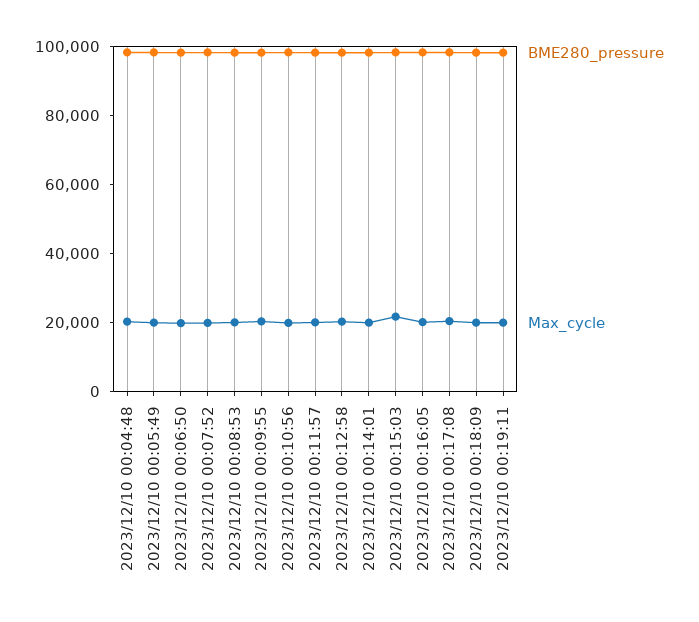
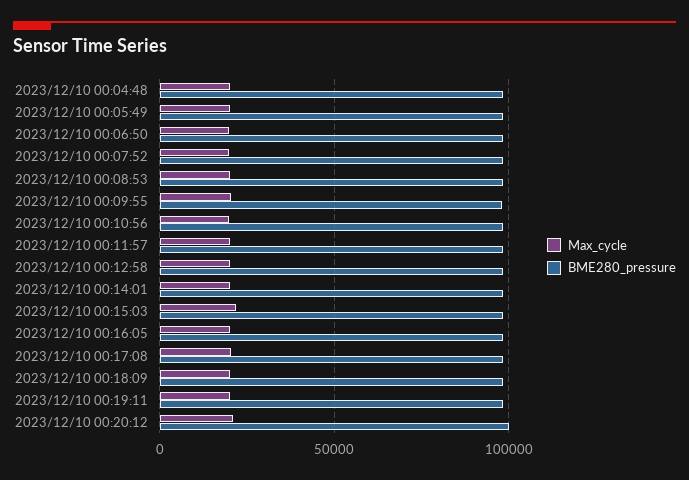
Max_cycle, 2023/12/10 00:20:12: none -> 20000
BME280_pressure, 2023/12/10 00:20:12: none -> 100000

